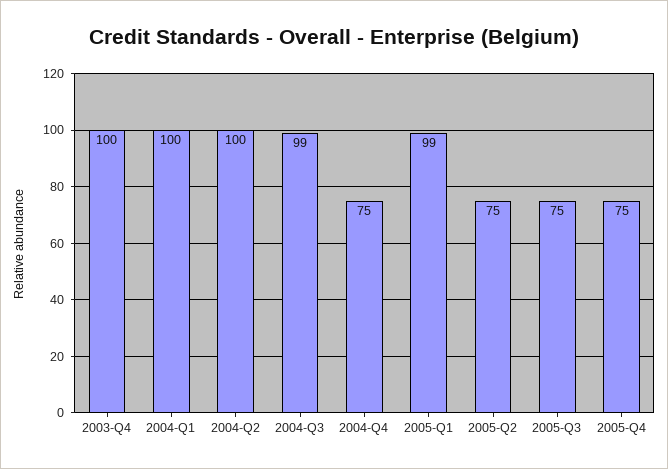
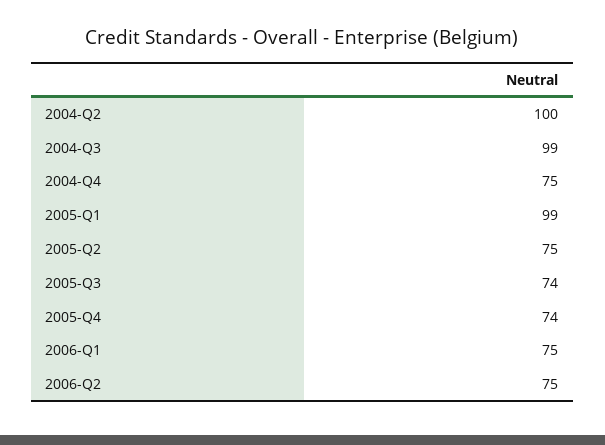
2003-Q4: 100 -> none
2004-Q1: 100 -> none
2005-Q3: 75 -> 74
2005-Q4: 75 -> 74
2006-Q1: none -> 75
2006-Q2: none -> 75

